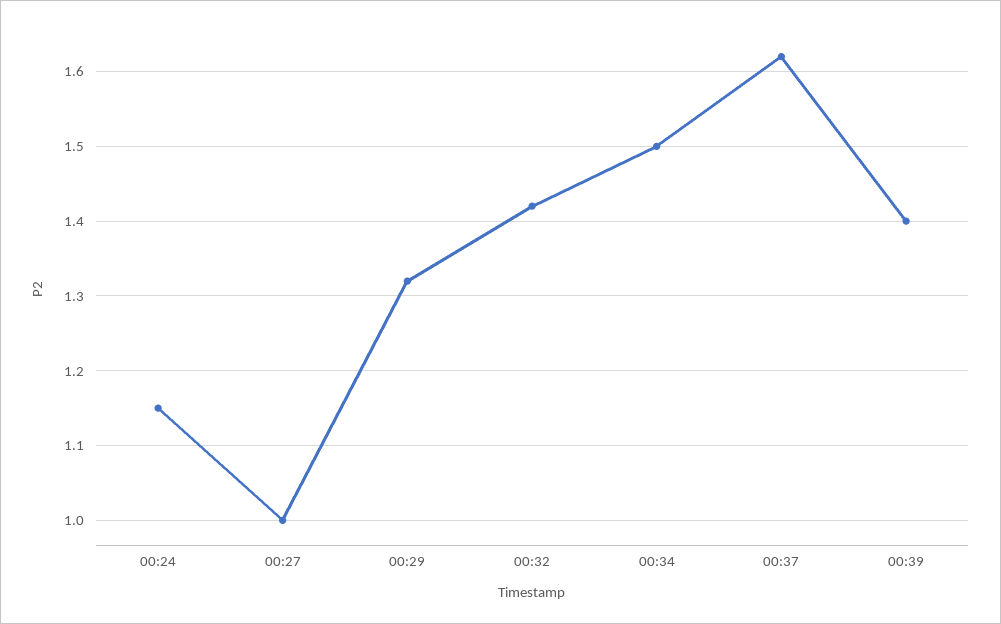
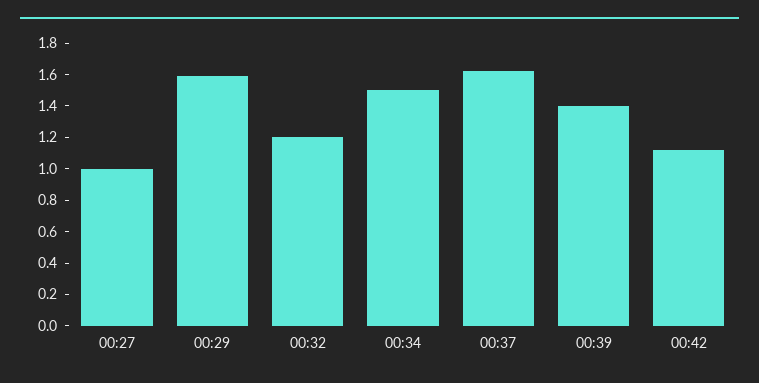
00:24: 1.15 -> none
00:29: 1.32 -> 1.6
00:32: 1.42 -> 1.2
00:42: none -> 1.1

